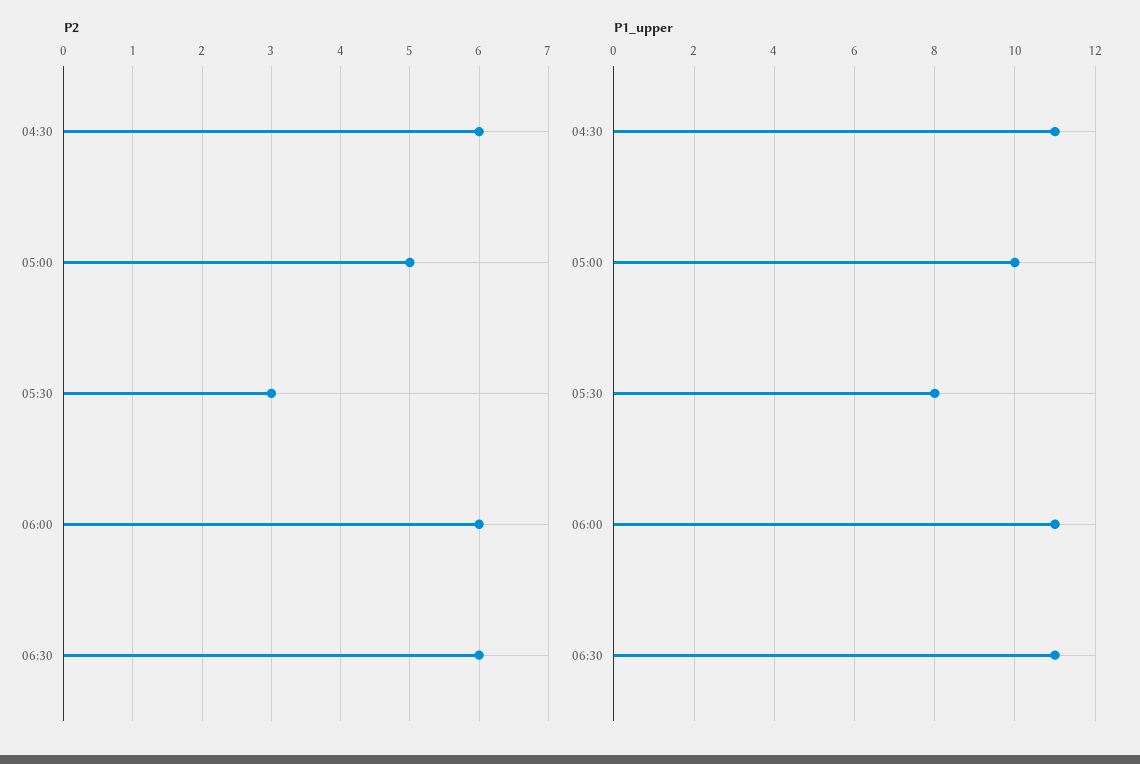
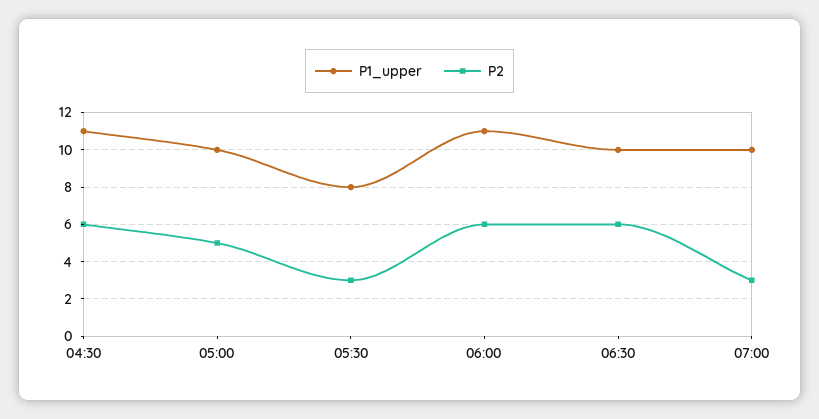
P1_upper, 06:30: 11 -> 10
P1_upper, 07:00: none -> 10
P2, 07:00: none -> 3

